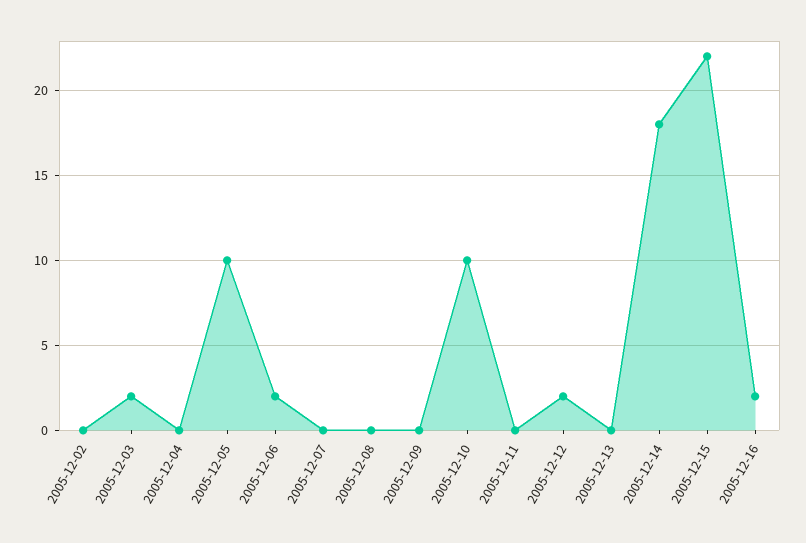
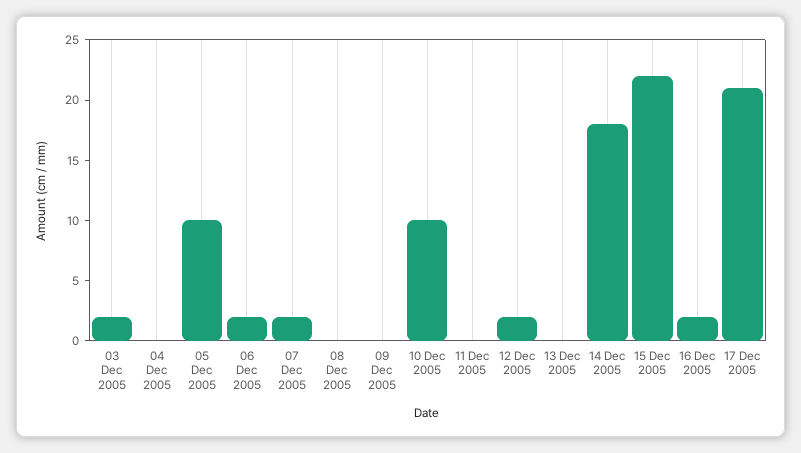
2005-12-02: 0 -> none
2005-12-07: 0 -> 2
17 Dec 2005: none -> 21

